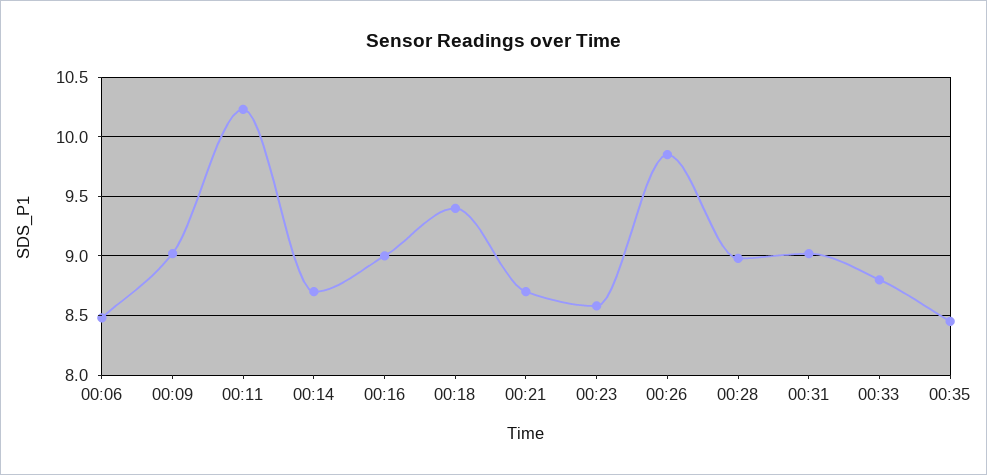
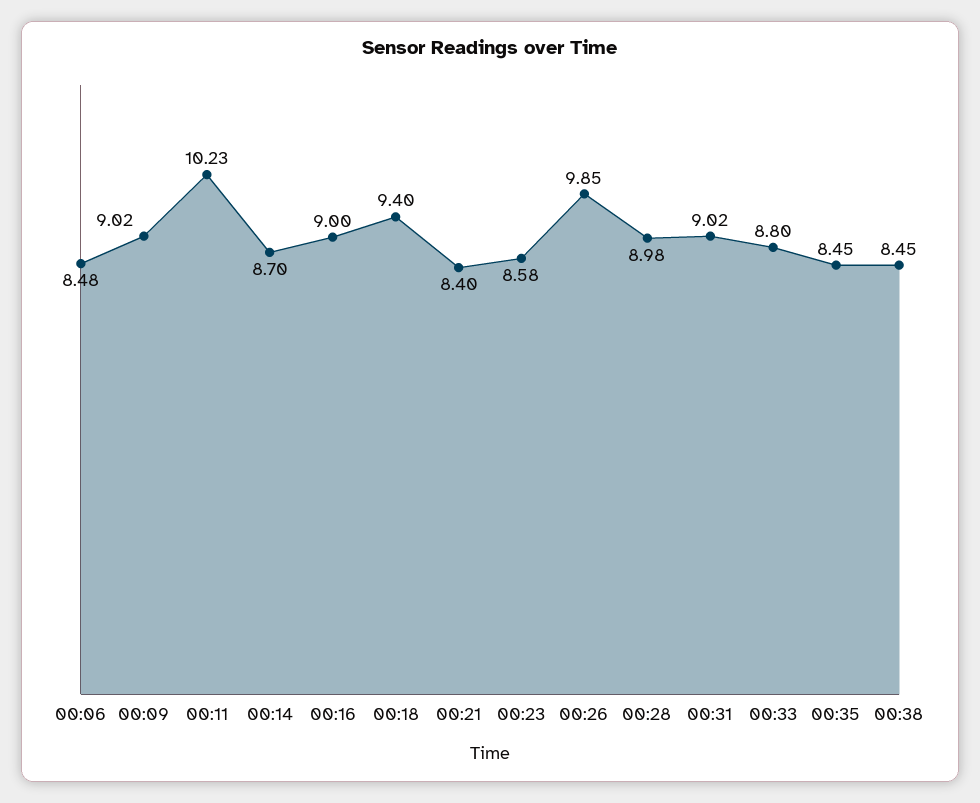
00:21: 8.7 -> 8.4
00:38: none -> 8.45

